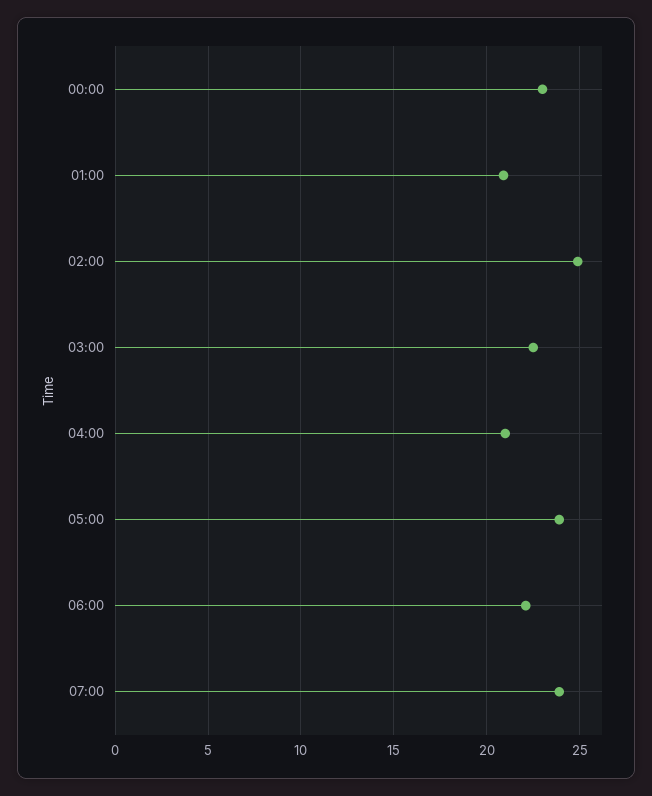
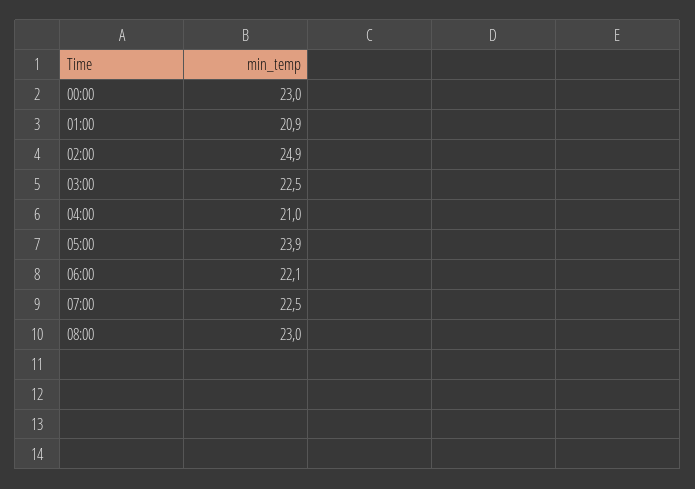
07:00: 24 -> 22.5
08:00: none -> 23

